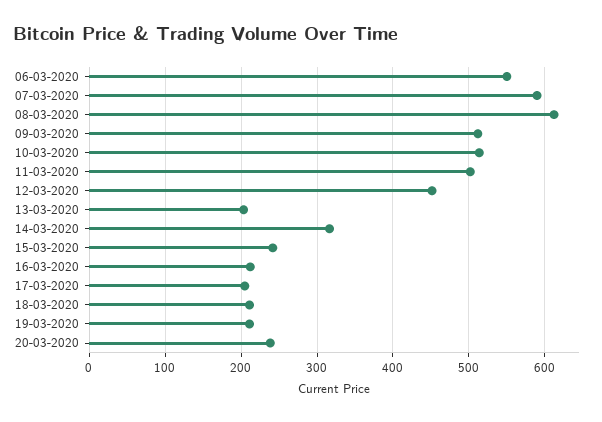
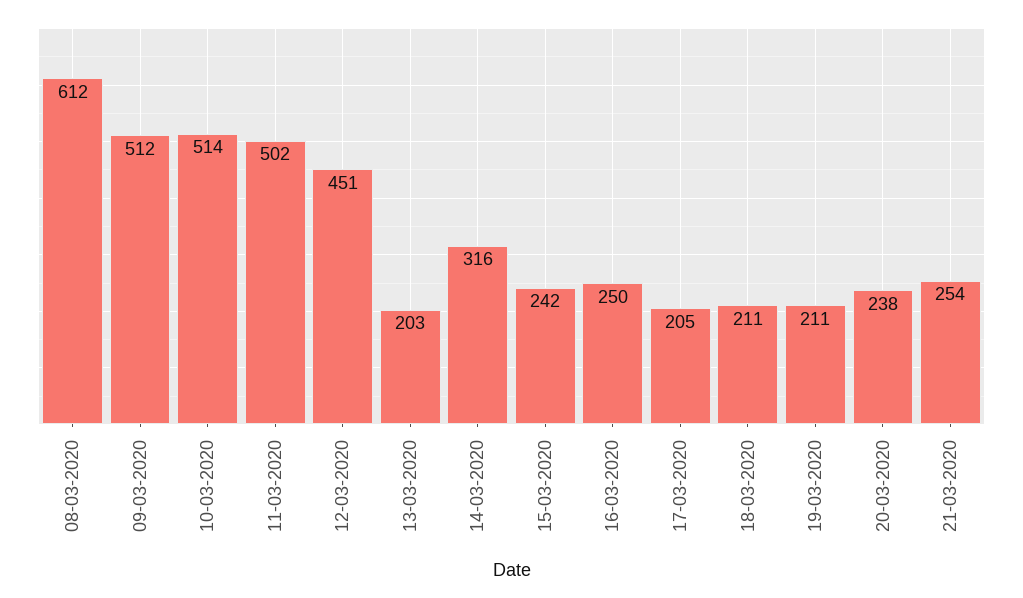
06-03-2020: 550 -> none
07-03-2020: 590 -> none
16-03-2020: 210 -> 250
21-03-2020: none -> 254

